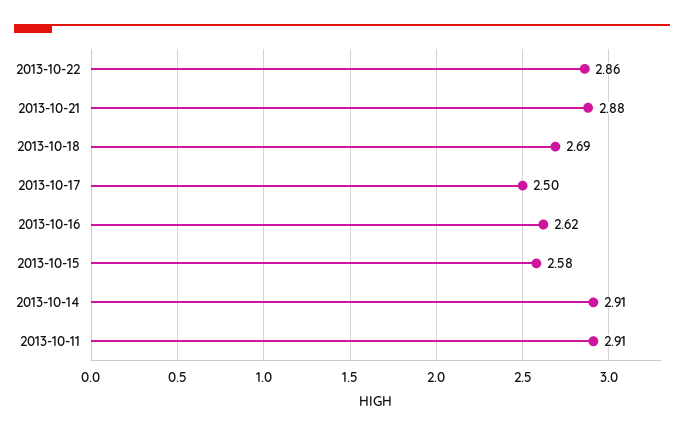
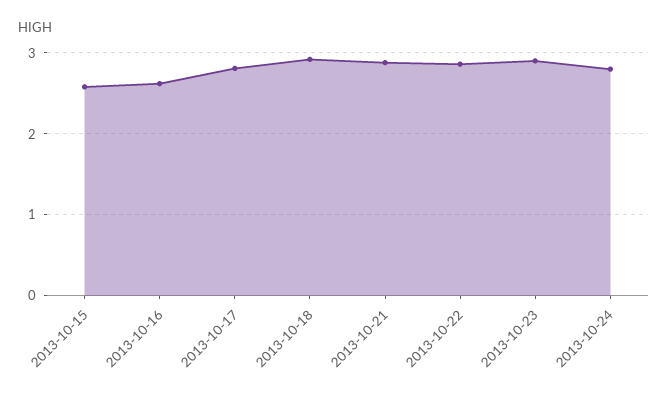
2013-10-18: 2.69 -> 2.9
2013-10-17: 2.5 -> 2.8
2013-10-14: 2.91 -> none
2013-10-11: 2.91 -> none
2013-10-23: none -> 2.9
2013-10-24: none -> 2.8

